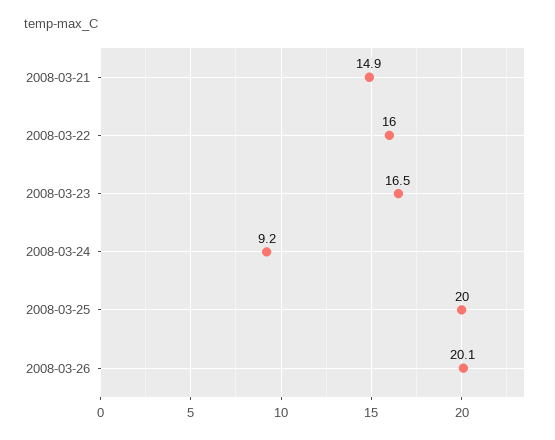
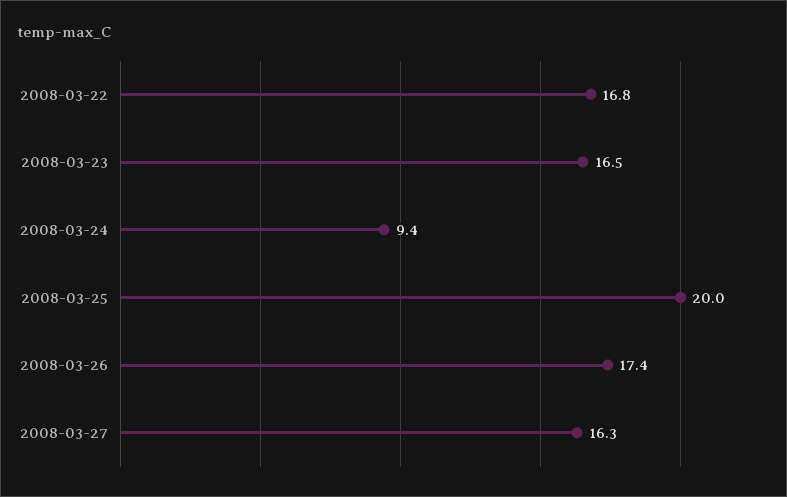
2008-03-21: 14.9 -> none
2008-03-22: 16 -> 16.8
2008-03-24: 9.2 -> 9.4
2008-03-26: 20.1 -> 17.4
2008-03-27: none -> 16.3

